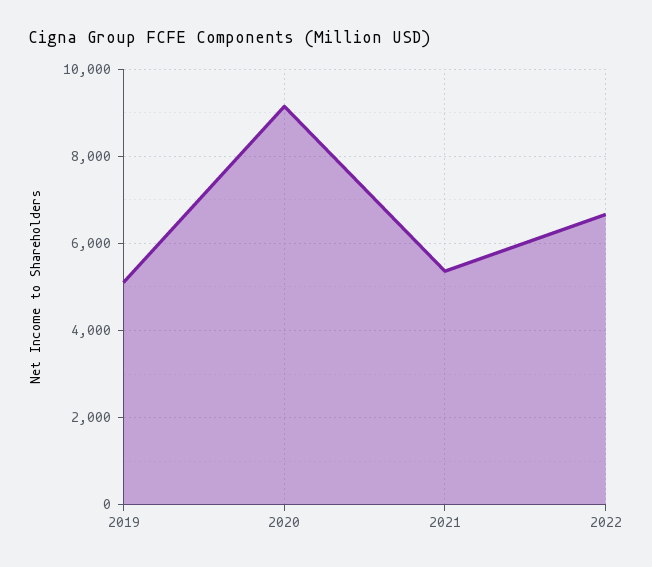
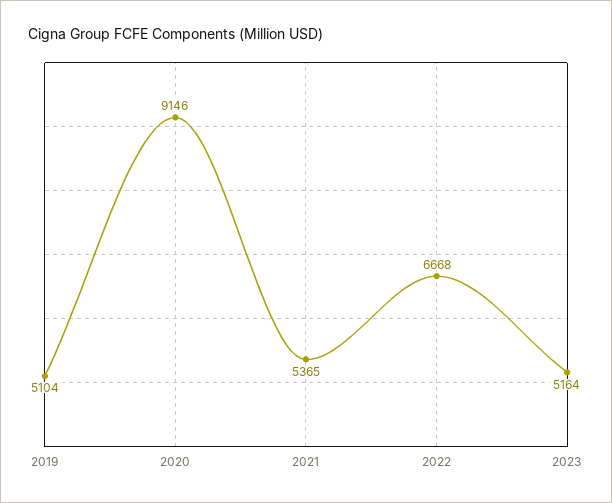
2023: none -> 5164

